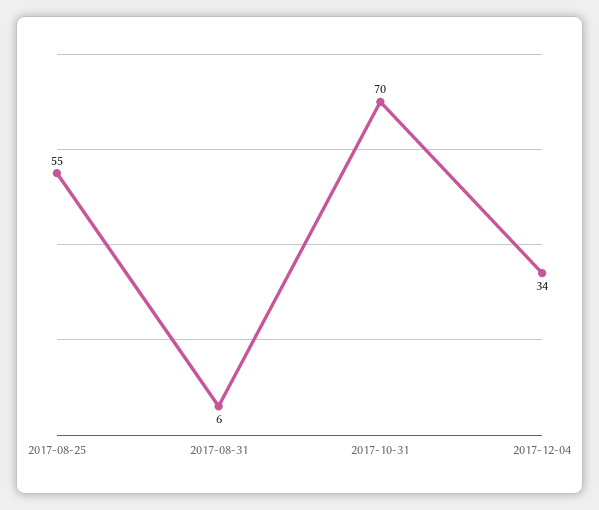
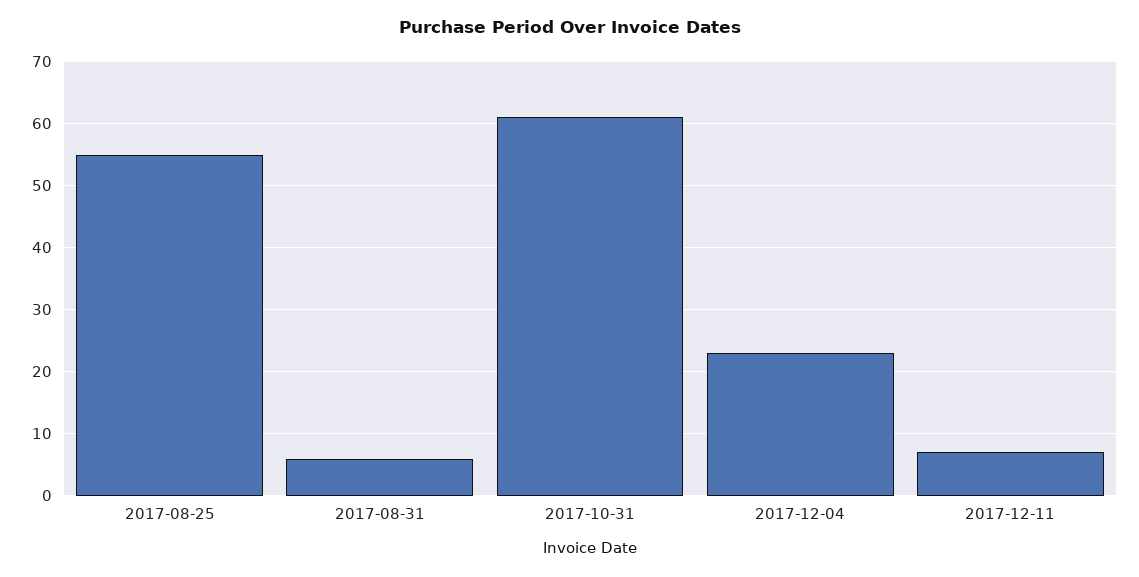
2017-10-31: 70 -> 61
2017-12-04: 34 -> 23
2017-12-11: none -> 7

